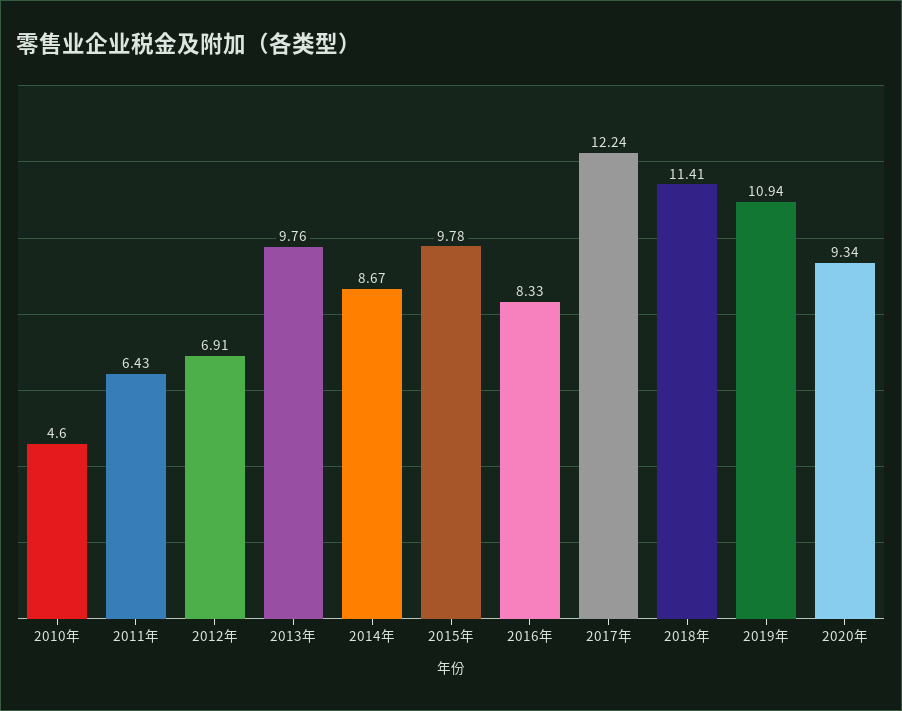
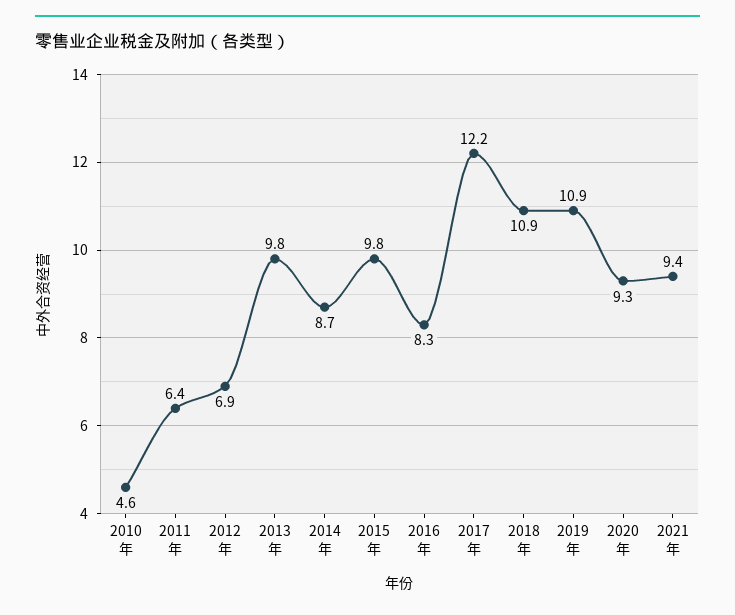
2018年: 11.41 -> 10.9
2021年: none -> 9.4

